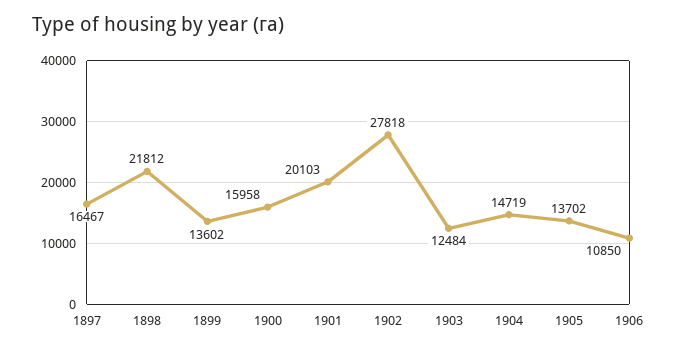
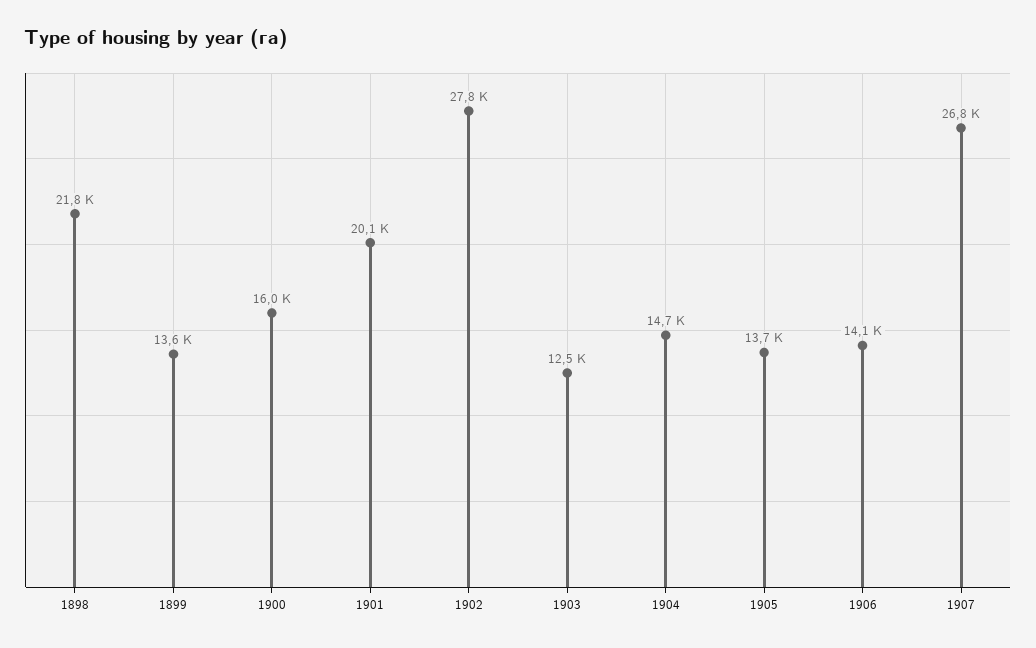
1897: 16467 -> none
1906: 10850 -> 14100
1907: none -> 26800

